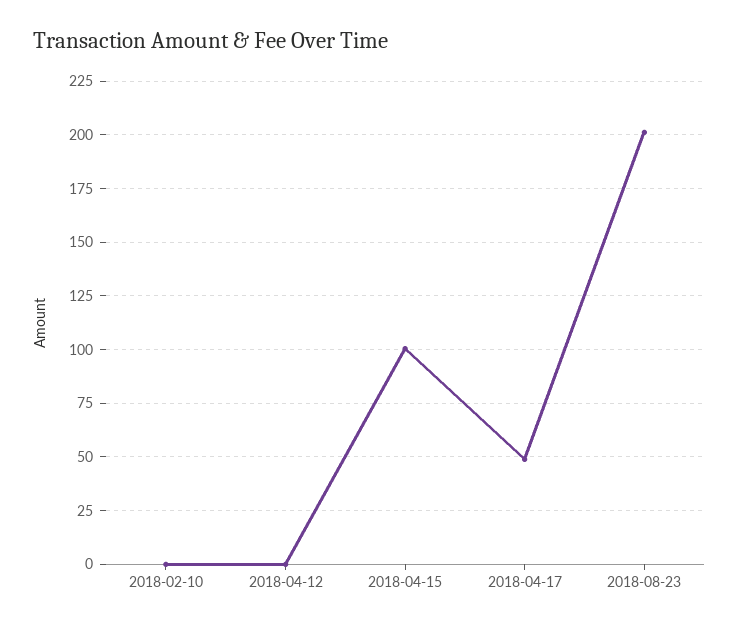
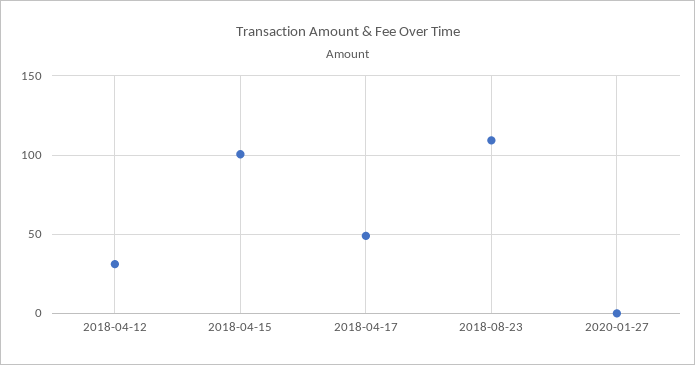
2018-02-10: 0 -> none
2018-04-12: 0 -> 30
2018-08-23: 200 -> 110
2020-01-27: none -> 0

